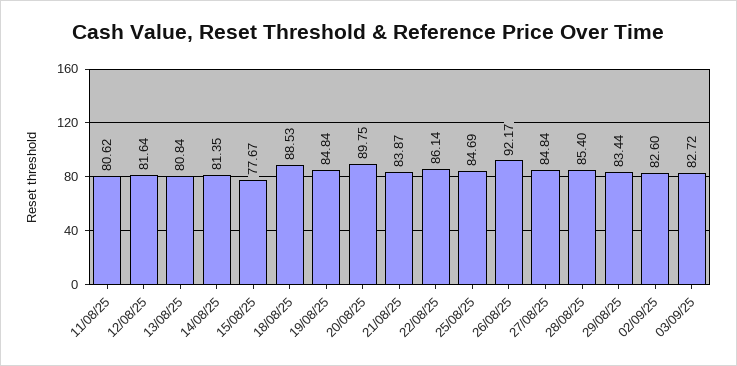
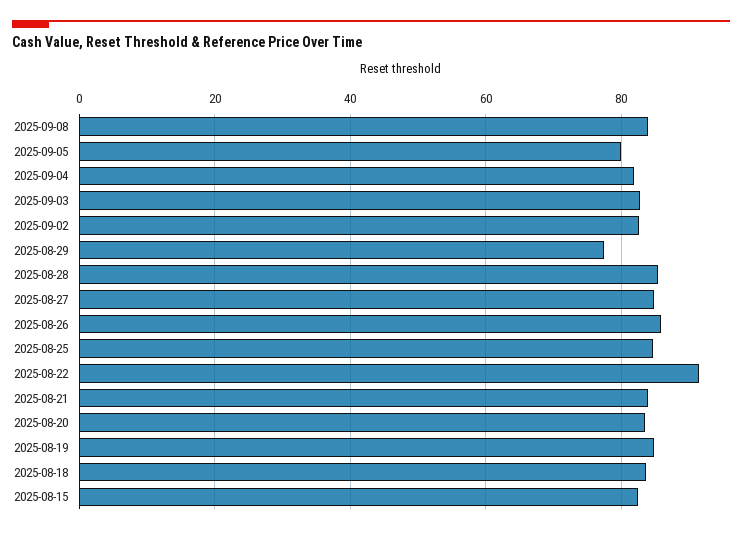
11/08/25: 80.62 -> none
12/08/25: 81.64 -> none
13/08/25: 80.84 -> none
14/08/25: 81.35 -> none
15/08/25: 77.67 -> 82
18/08/25: 88.53 -> 84
20/08/25: 89.75 -> 84
22/08/25: 86.14 -> 92
26/08/25: 92.17 -> 86
29/08/25: 83.44 -> 78
2025-09-08: none -> 84
2025-09-05: none -> 80
2025-09-04: none -> 82

